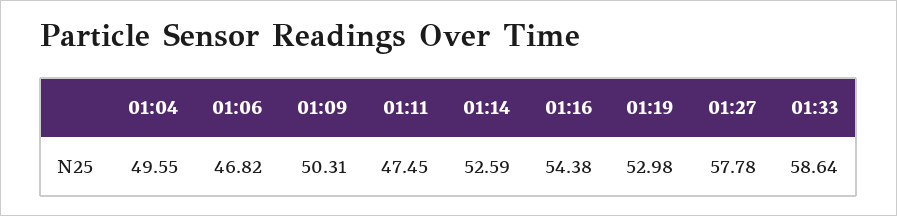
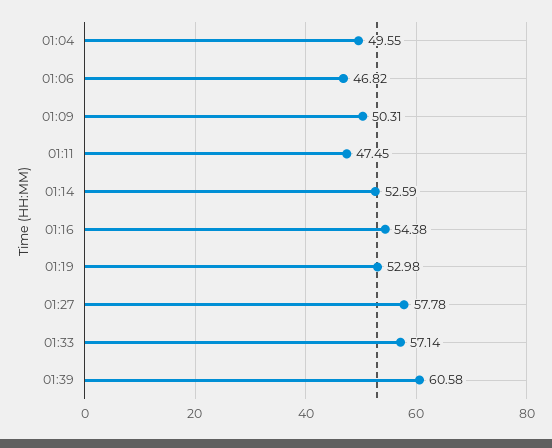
01:33: 58.64 -> 57.14
01:39: none -> 60.58

